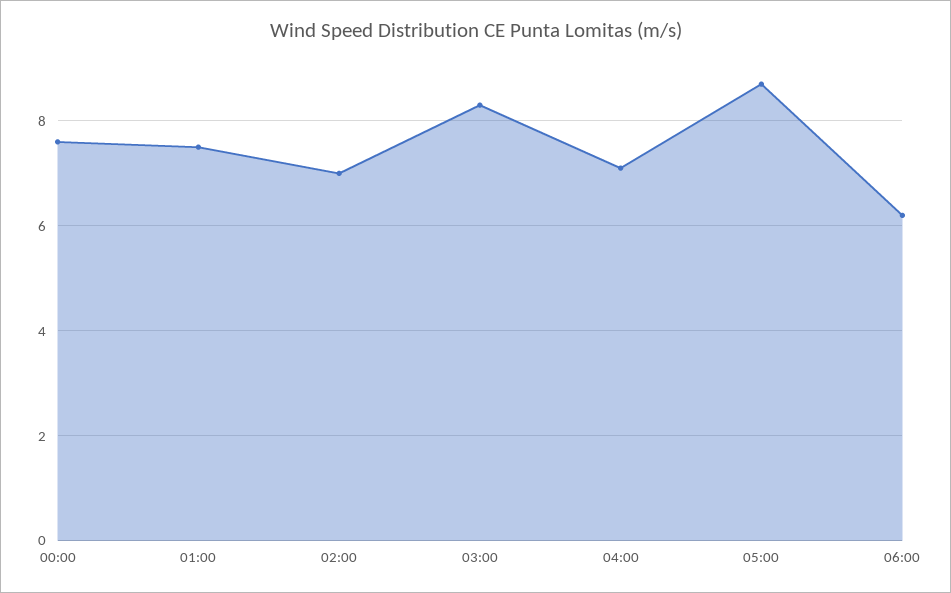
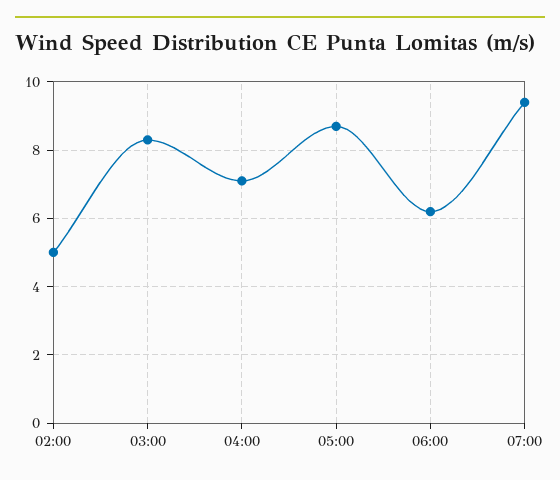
00:00: 7.5 -> none
01:00: 7.5 -> none
02:00: 7 -> 5
07:00: none -> 9.5

